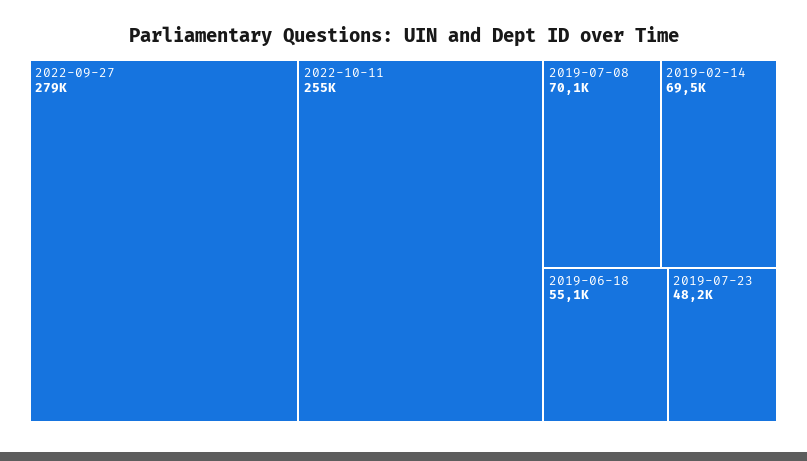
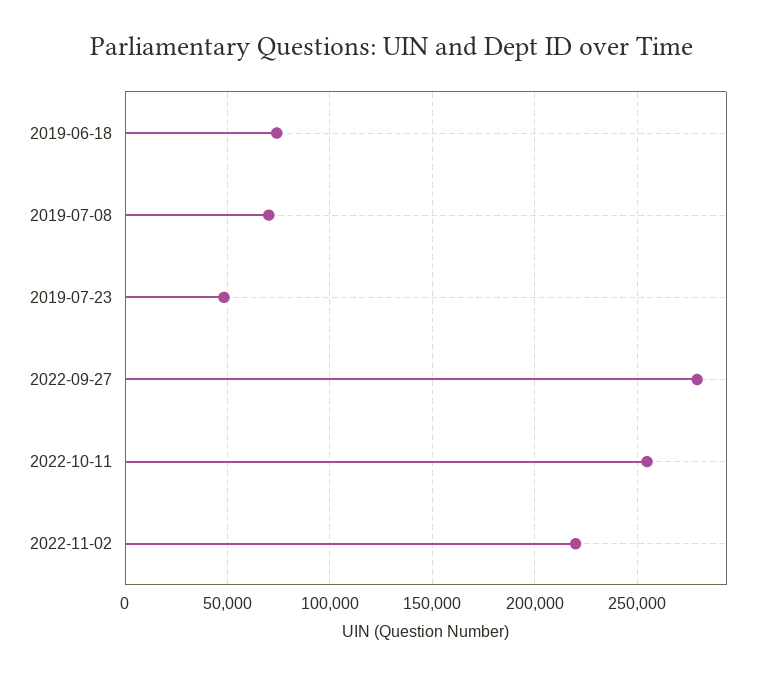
2019-02-14: 69500 -> none
2019-06-18: 55100 -> 75000
2022-11-02: none -> 220000

